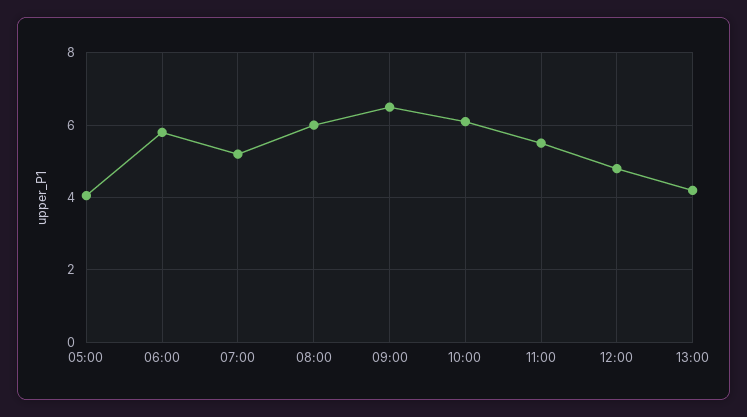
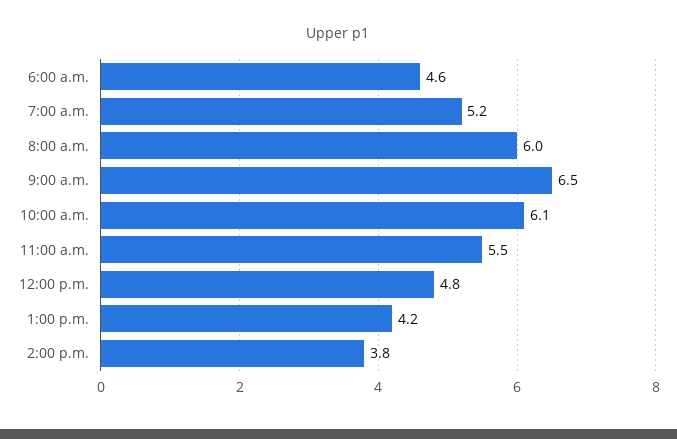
05:00: 4 -> none
06:00: 5.8 -> 4.6
2:00 p.m.: none -> 3.8

